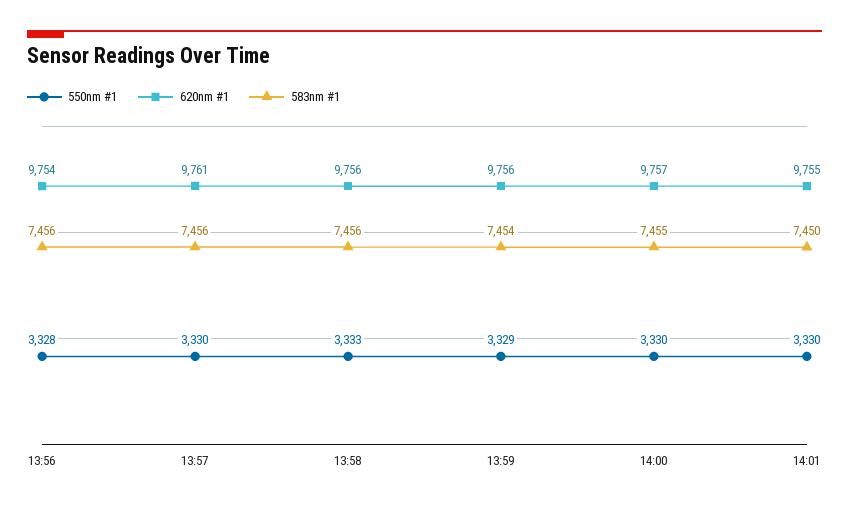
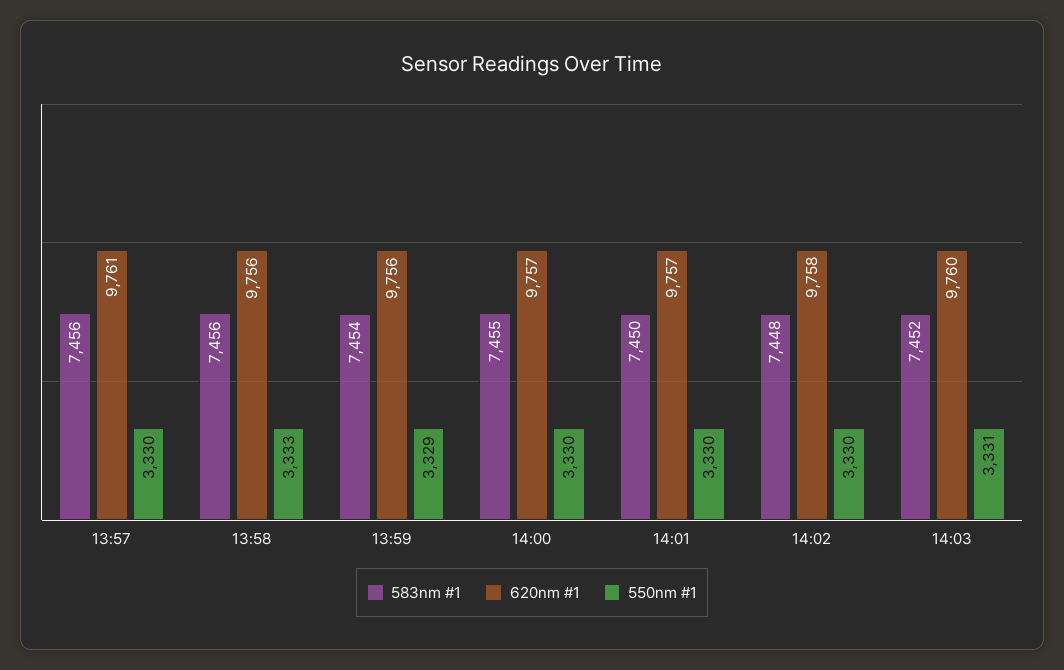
550nm #1, 13:56: 3328 -> none
620nm #1, 13:56: 9754 -> none
583nm #1, 13:56: 7456 -> none
620nm #1, 14:01: 9755 -> 9757
583nm #1, 14:02: none -> 7448
620nm #1, 14:02: none -> 9758
550nm #1, 14:02: none -> 3330
583nm #1, 14:03: none -> 7452
620nm #1, 14:03: none -> 9760
550nm #1, 14:03: none -> 3331

